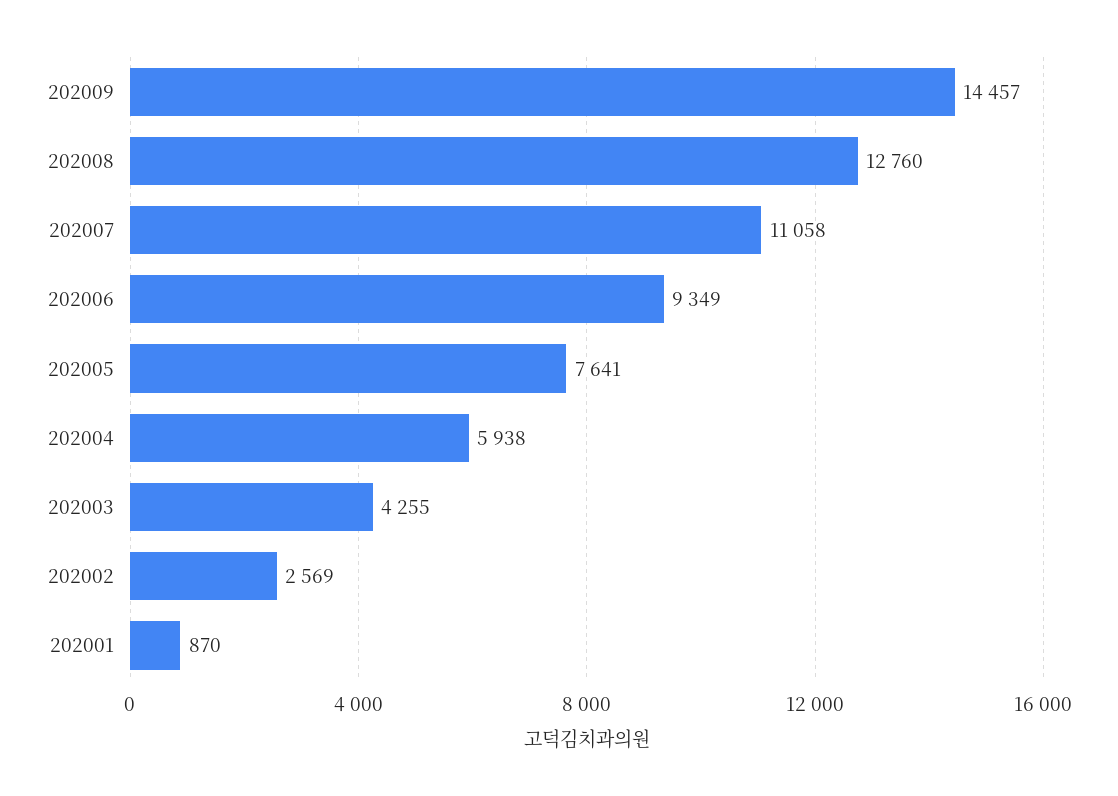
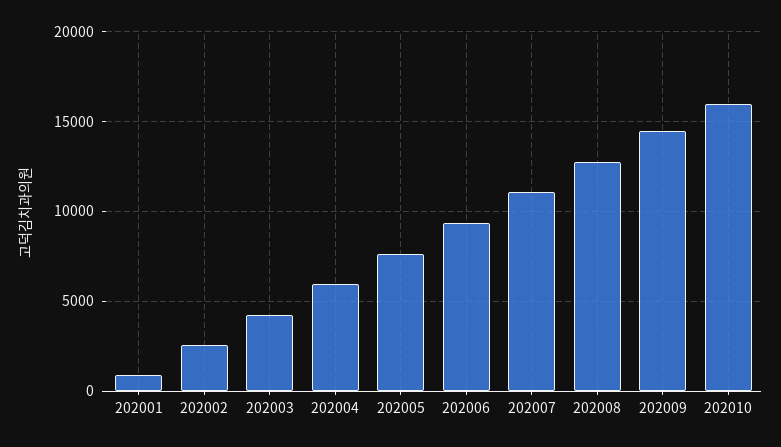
202010: none -> 16000

